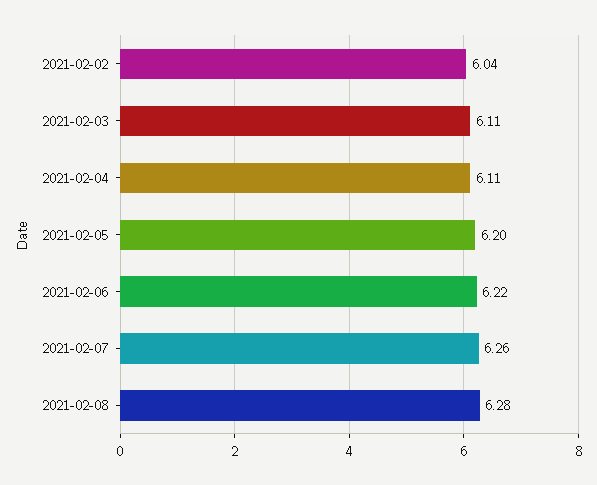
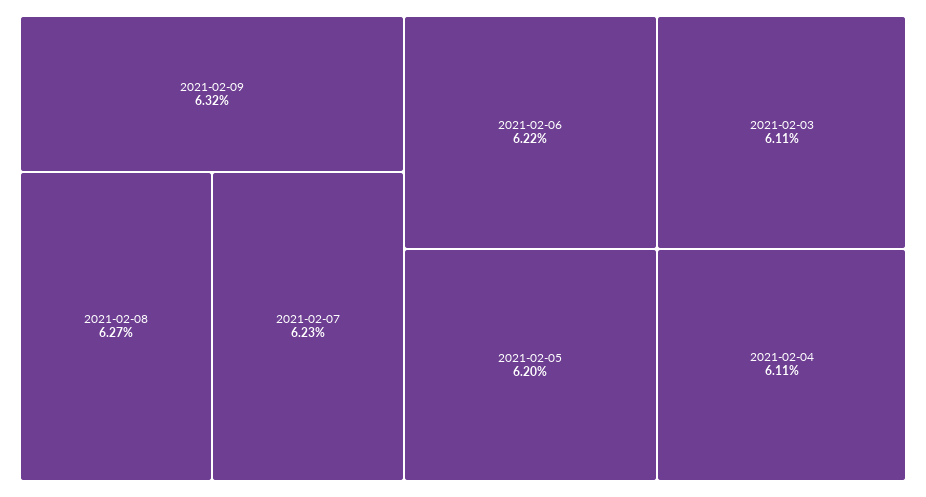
2021-02-02: 6.04 -> none
2021-02-07: 6.26 -> 6.23
2021-02-08: 6.28 -> 6.27
2021-02-09: none -> 6.32

